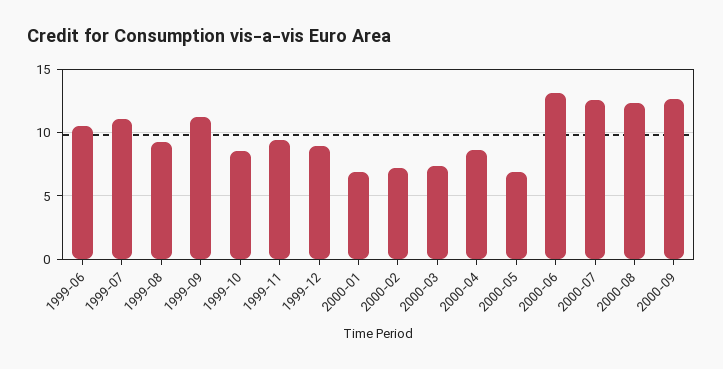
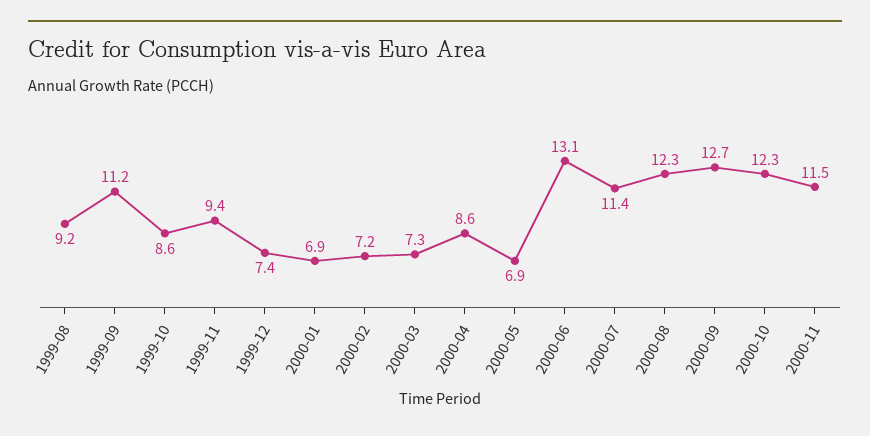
1999-06: 10.5 -> none
1999-07: 11 -> none
1999-12: 9 -> 7.4
2000-07: 12.5 -> 11.4
2000-10: none -> 12.3
2000-11: none -> 11.5

